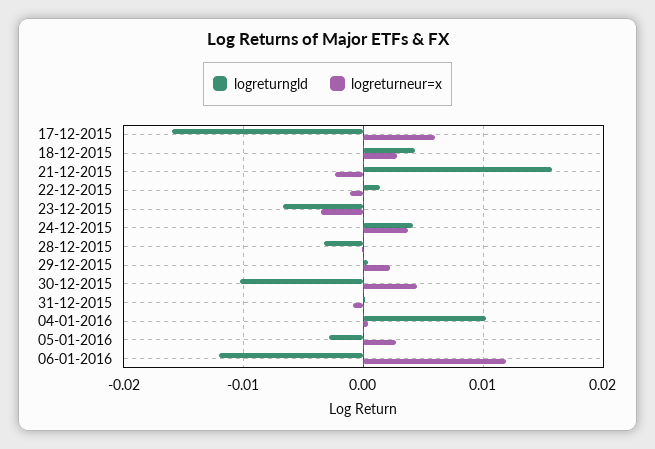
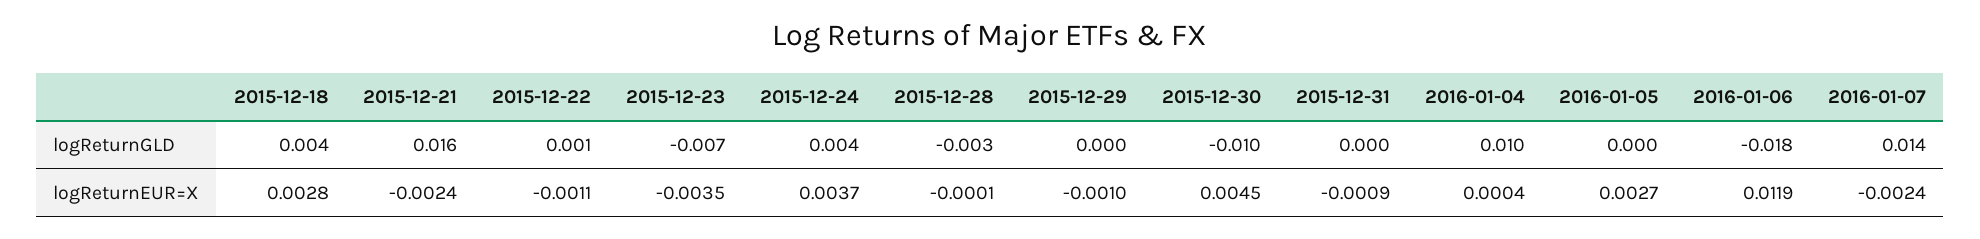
logreturngld, 17-12-2015: -0.016 -> none
logreturneur=x, 17-12-2015: 0.006 -> none
logreturneur=x, 29-12-2015: 0.002 -> -0.001
logreturngld, 05-01-2016: -0.003 -> 0
logreturngld, 06-01-2016: -0.012 -> -0.018
logreturngld, 2016-01-07: none -> 0.014
logreturneur=x, 2016-01-07: none -> -0.0024

